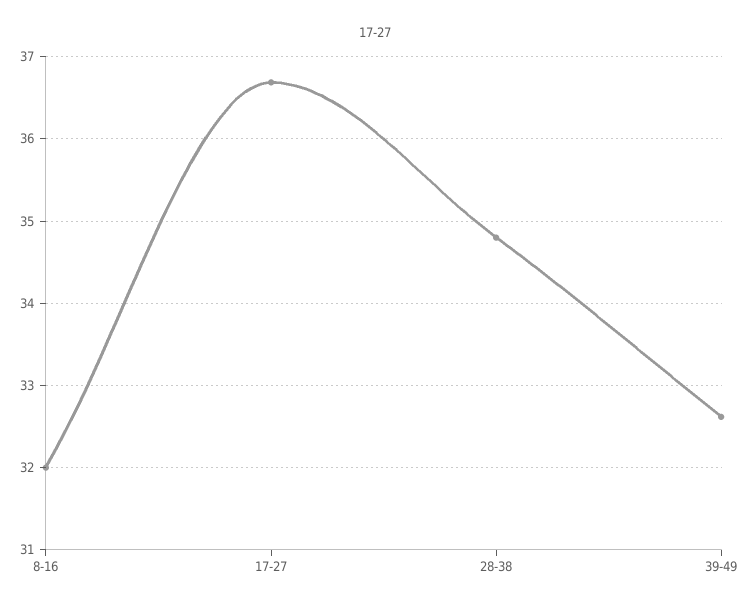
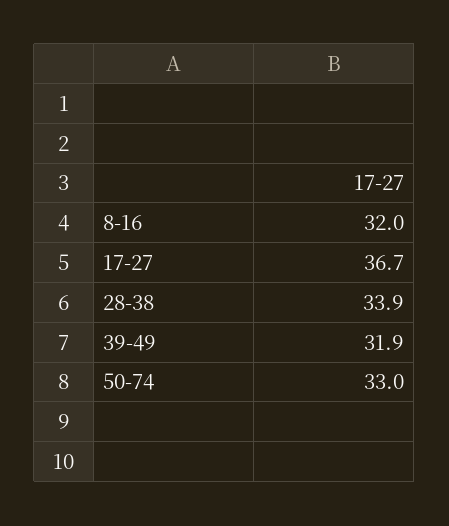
28-38: 34.8 -> 33.9
39-49: 32.6 -> 31.9
50-74: none -> 33

